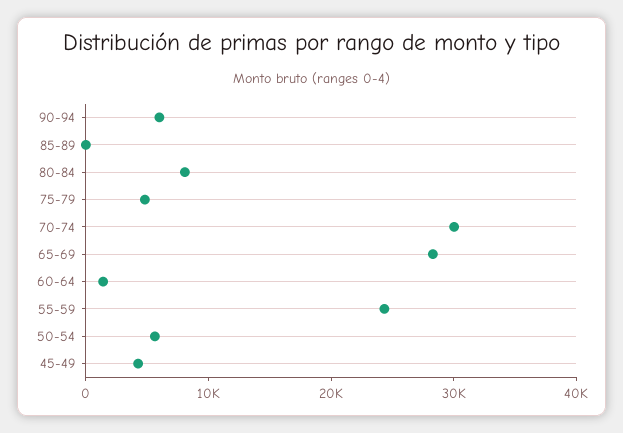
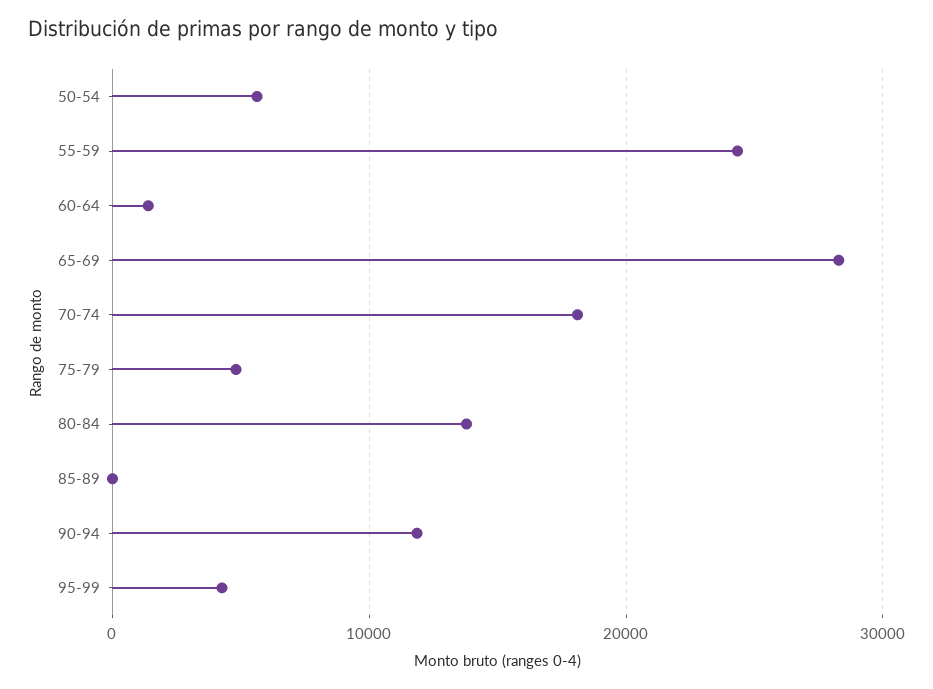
90-94: 6000 -> 12000
80-84: 8000 -> 14000
70-74: 30000 -> 18000
45-49: 4000 -> none
95-99: none -> 4000

